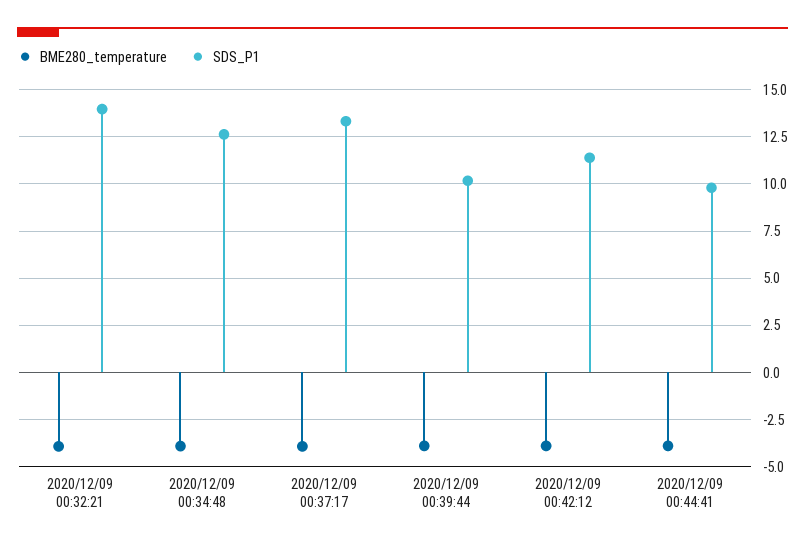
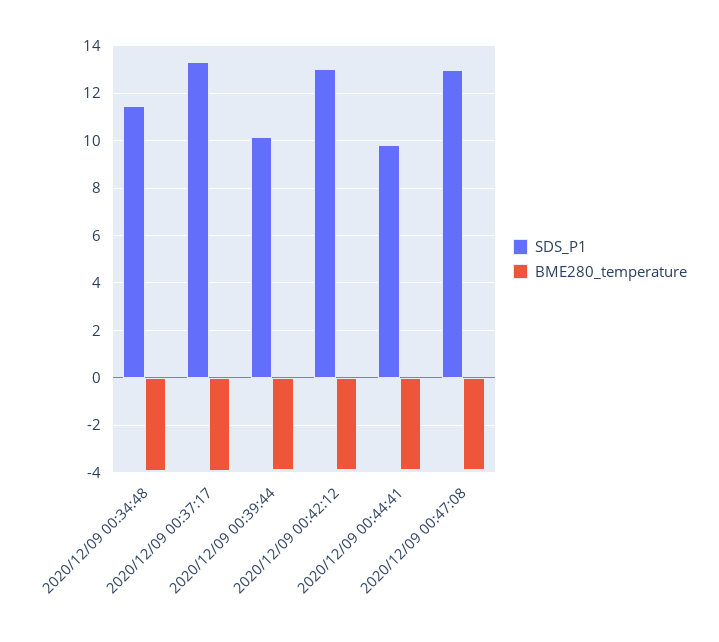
BME280_temperature, 2020/12/09 00:32:21: -4 -> none
SDS_P1, 2020/12/09 00:32:21: 14 -> none
SDS_P1, 2020/12/09 00:34:48: 12.5 -> 11.5
SDS_P1, 2020/12/09 00:42:12: 11.5 -> 13
SDS_P1, 2020/12/09 00:47:08: none -> 13
BME280_temperature, 2020/12/09 00:47:08: none -> -4

